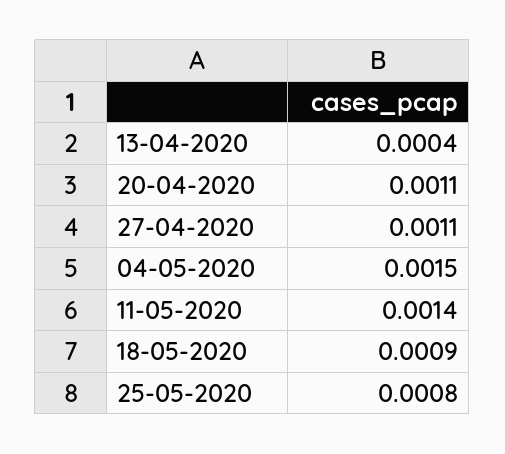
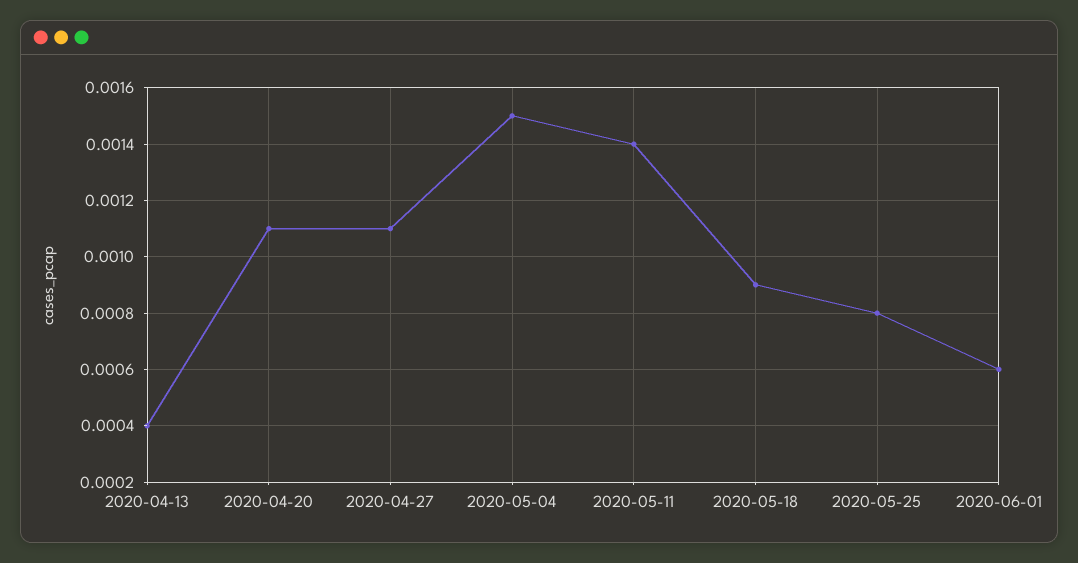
2020-06-01: none -> 0.0006

